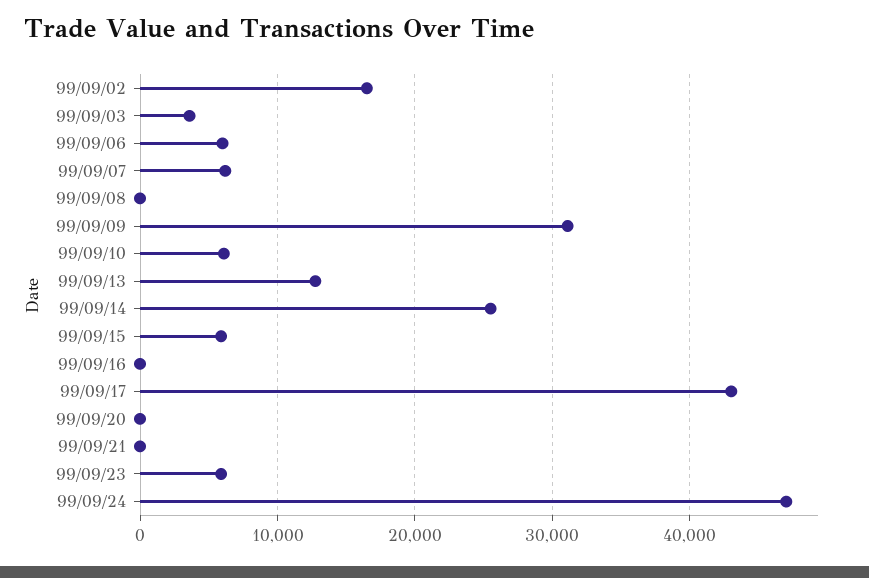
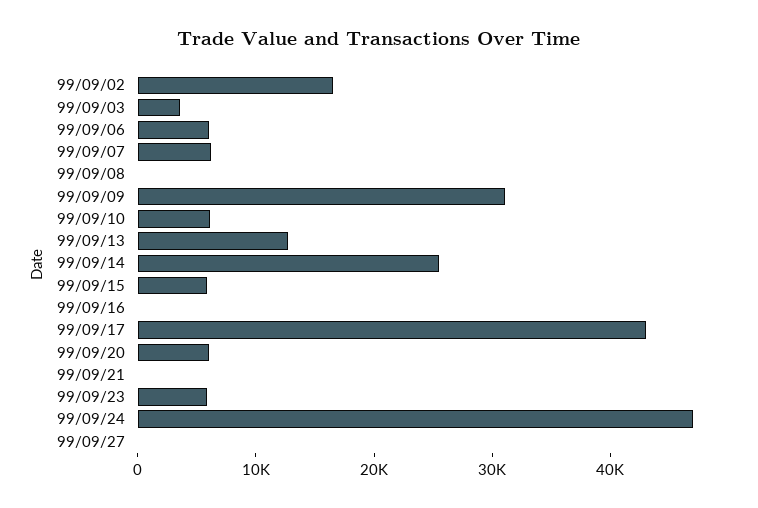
99/09/20: 0 -> 6000
99/09/27: none -> 0

